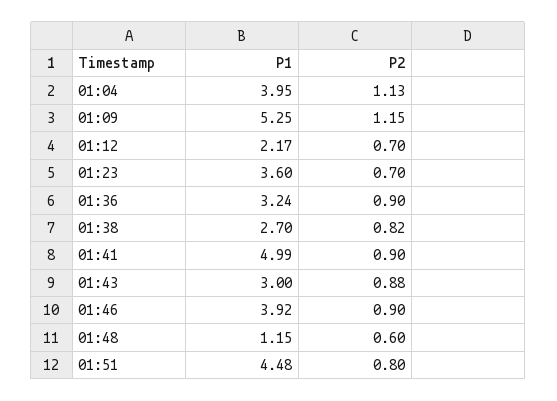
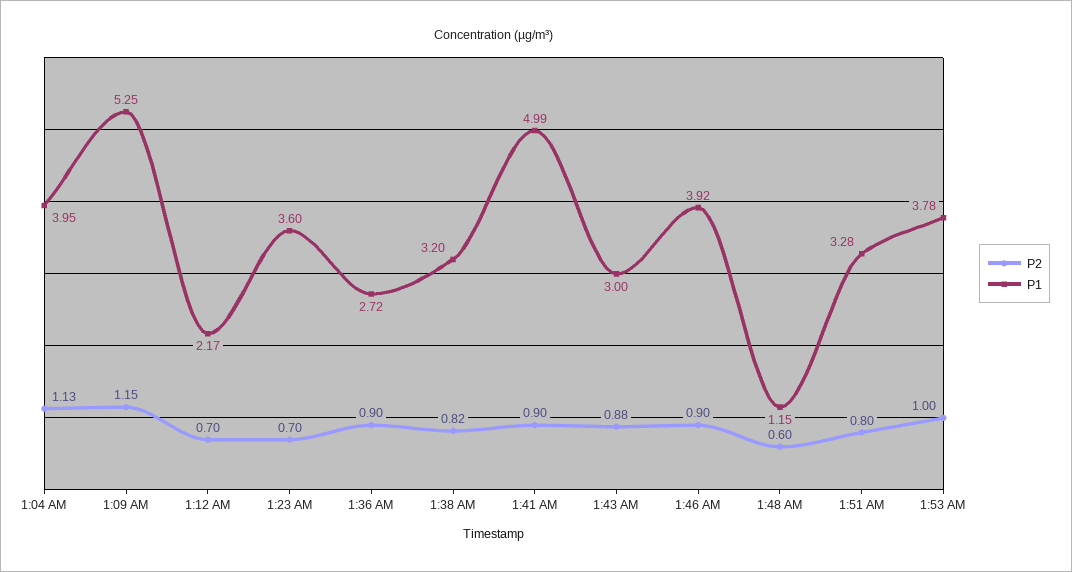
P1, 01:36: 3.24 -> 2.72
P1, 01:38: 2.7 -> 3.2
P1, 01:51: 4.48 -> 3.28
P2, 1:53 AM: none -> 1
P1, 1:53 AM: none -> 3.78

